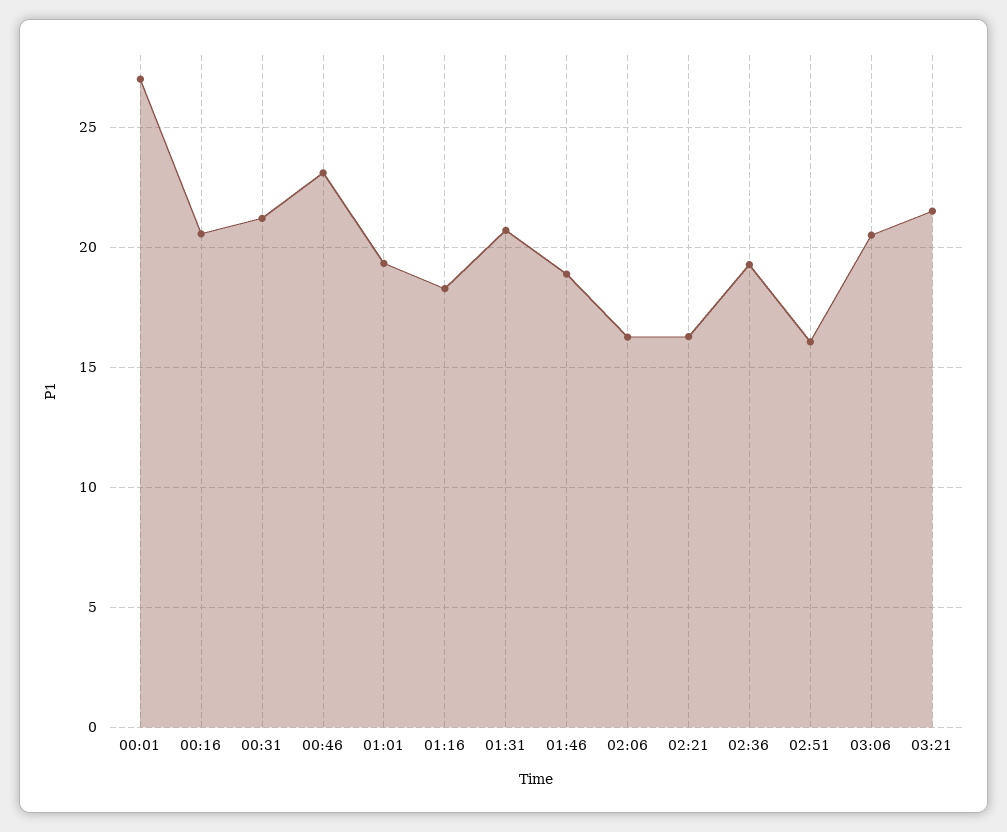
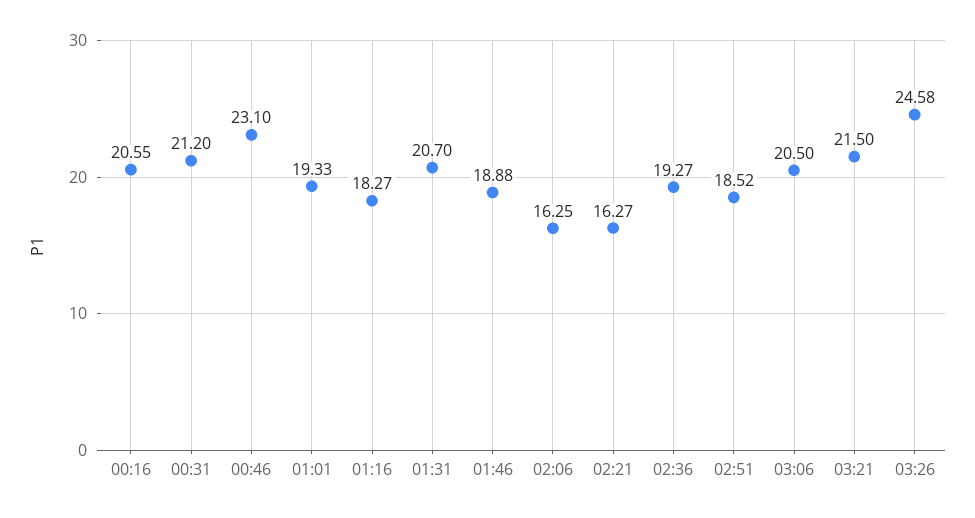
00:01: 27 -> none
02:51: 16 -> 18.52
03:26: none -> 24.58

